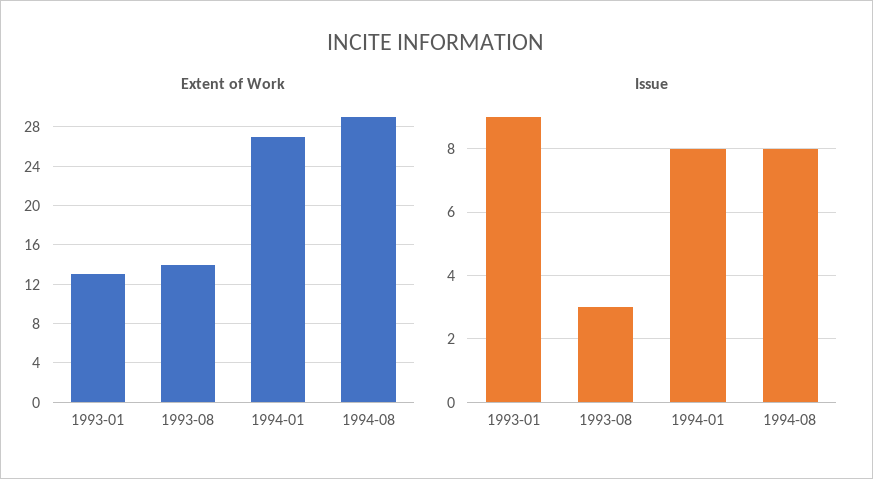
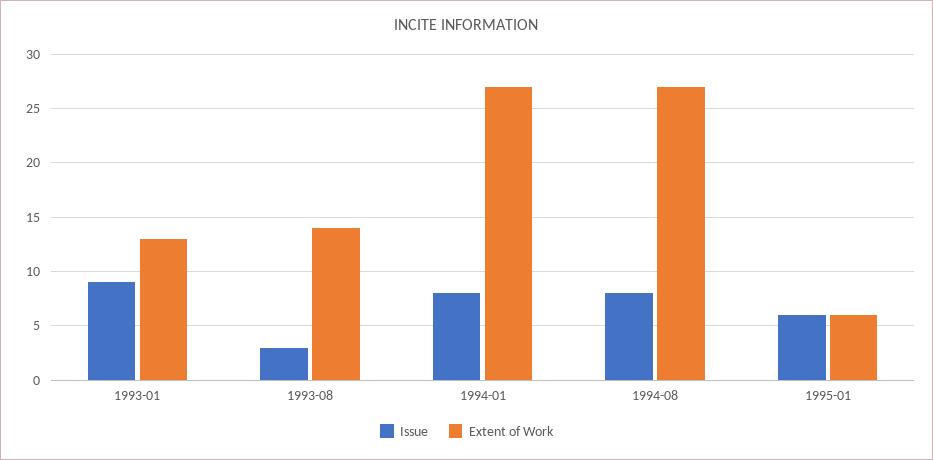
Extent of Work, 1994-08: 29 -> 27
Issue, 1995-01: none -> 6
Extent of Work, 1995-01: none -> 6

